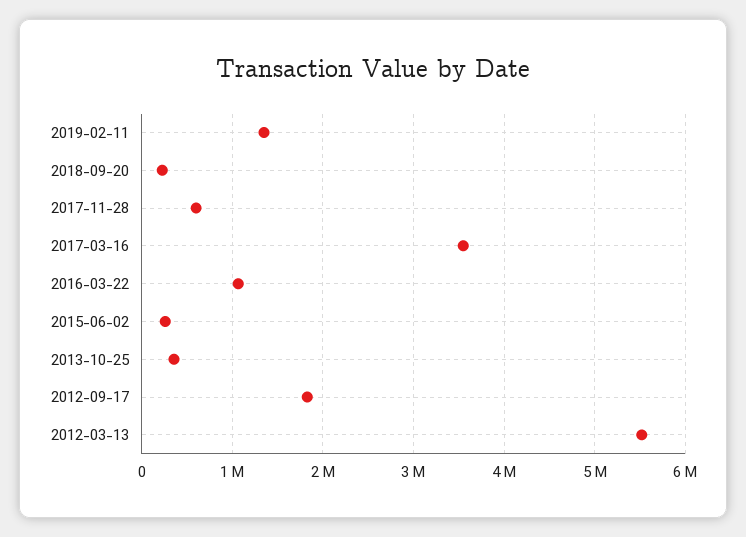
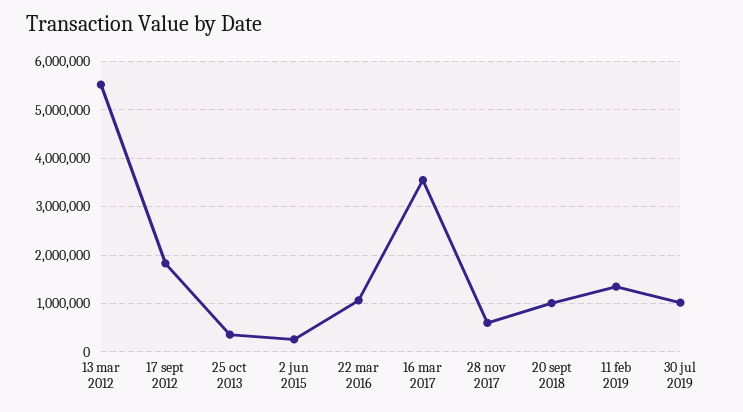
2018-09-20: 200000 -> 1000000
30 jul 2019: none -> 1000000

